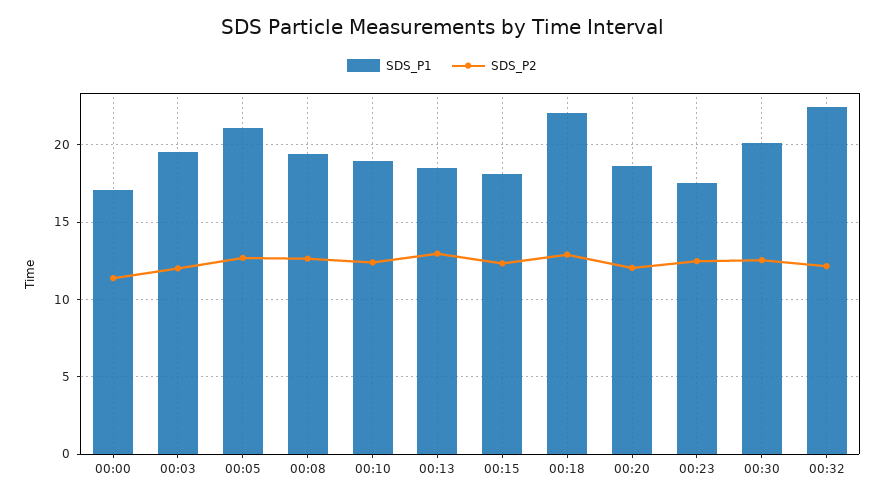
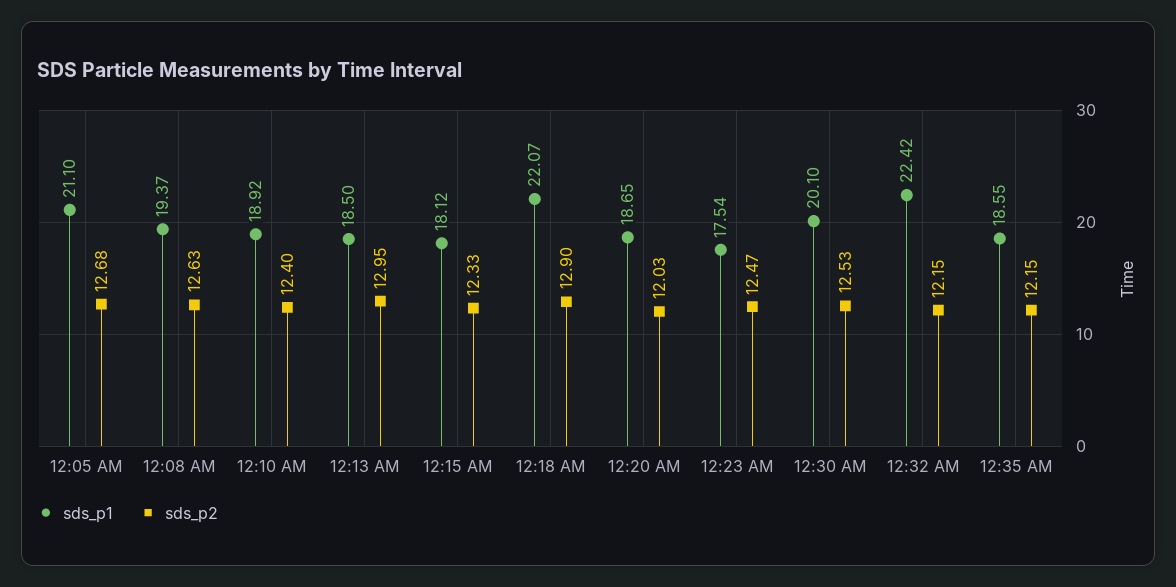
SDS_P1, 00:00: 17 -> none
SDS_P2, 00:00: 11.5 -> none
SDS_P1, 00:03: 19.5 -> none
SDS_P2, 00:03: 12 -> none
SDS_P1, 12:35 AM: none -> 18.55
SDS_P2, 12:35 AM: none -> 12.15

